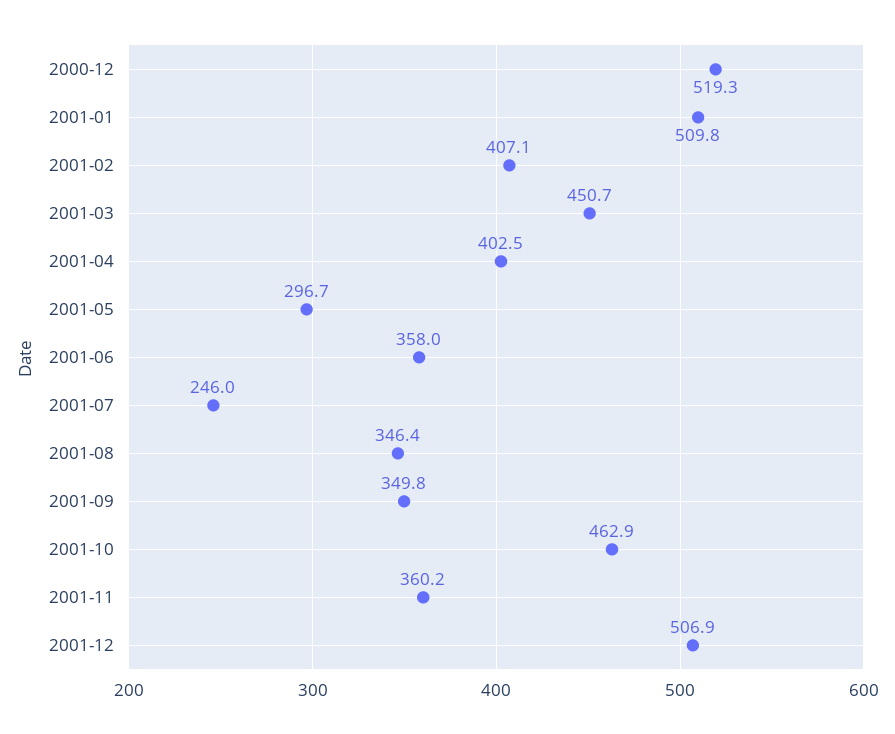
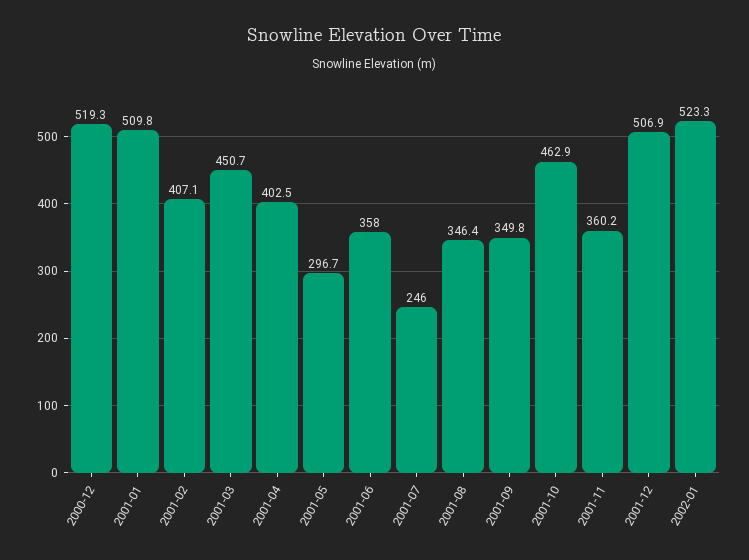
2002-01: none -> 523.3

